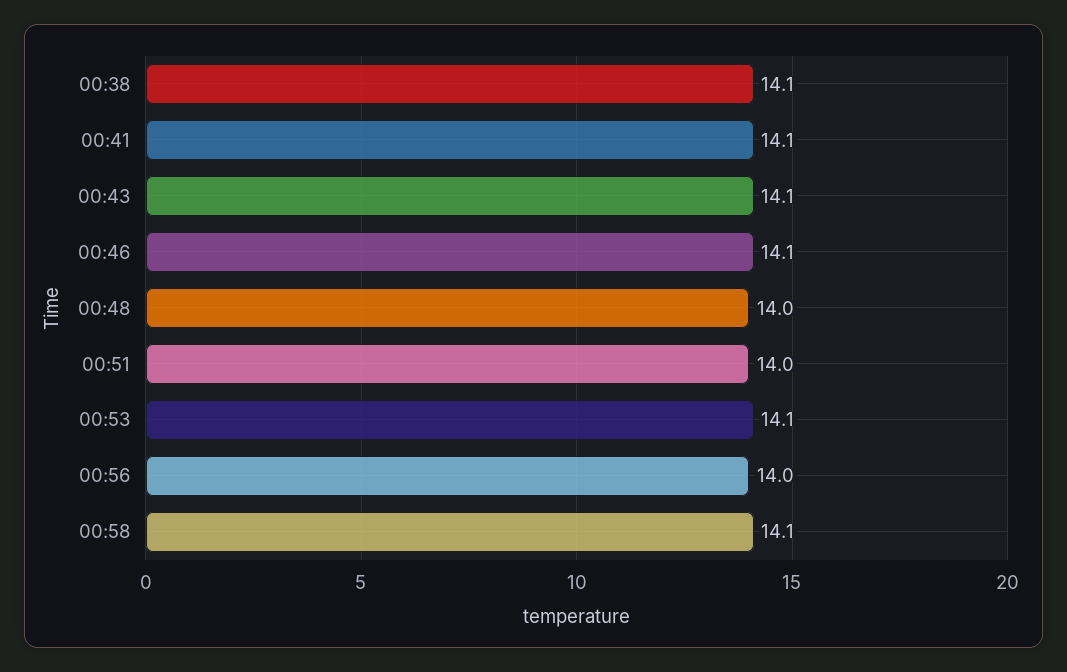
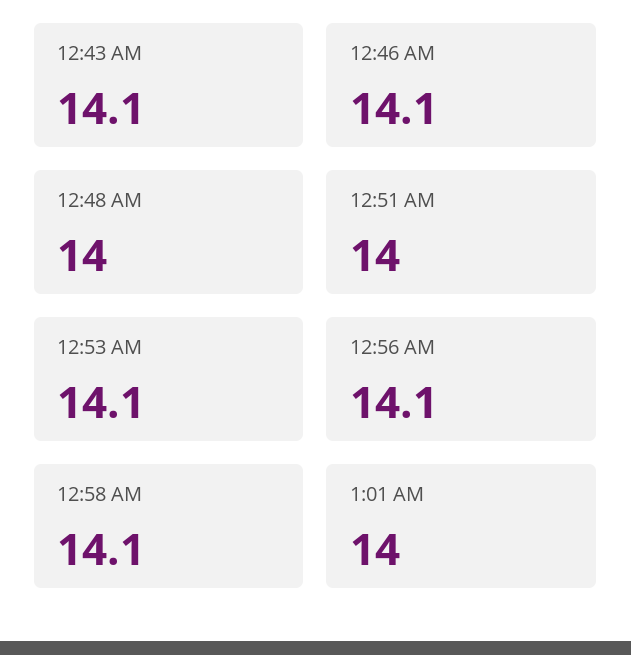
00:38: 14.1 -> none
00:41: 14.1 -> none
00:56: 14 -> 14.1
1:01 AM: none -> 14

